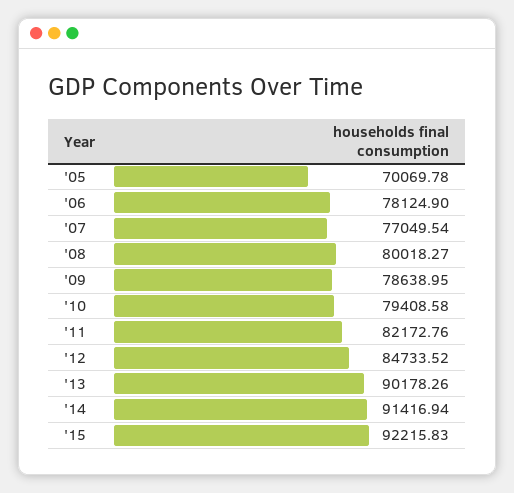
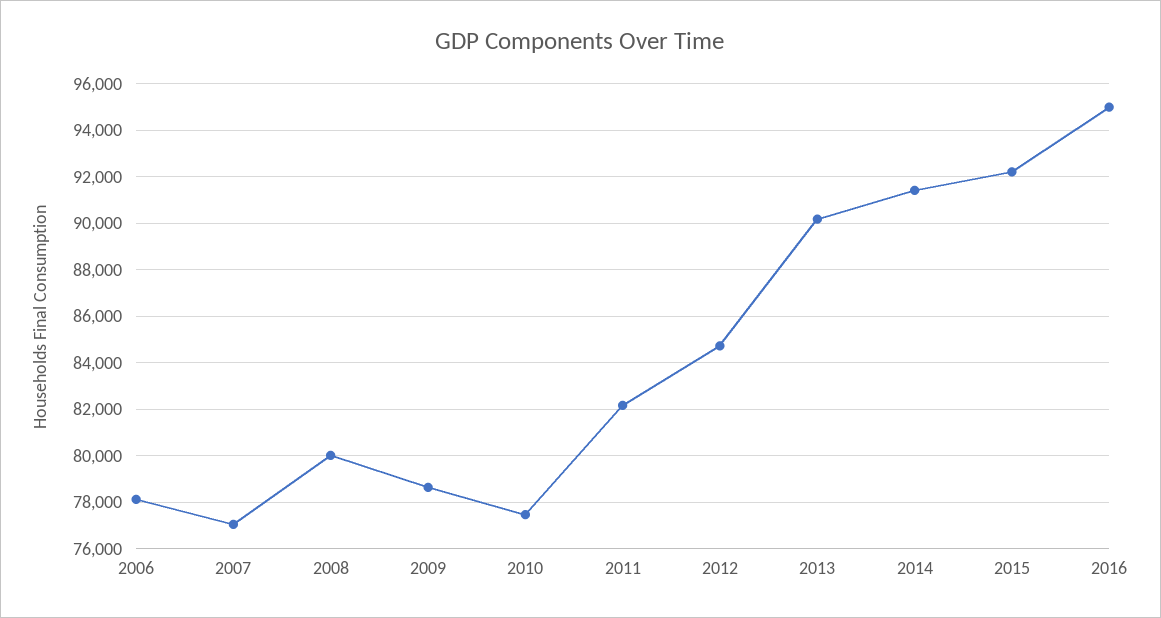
'05: 70069.78 -> none
'10: 79408.58 -> 77500
2016: none -> 95000

